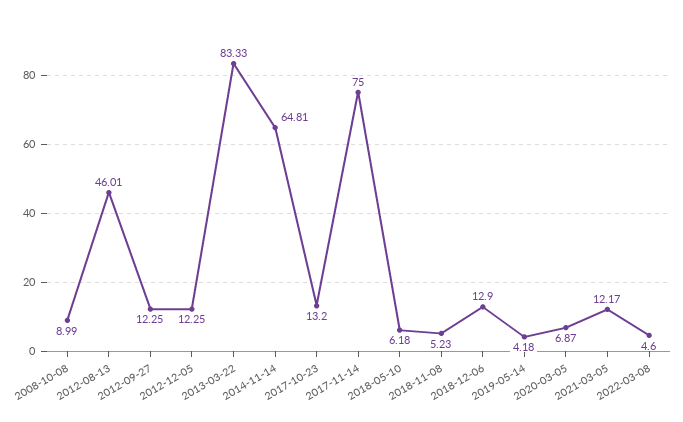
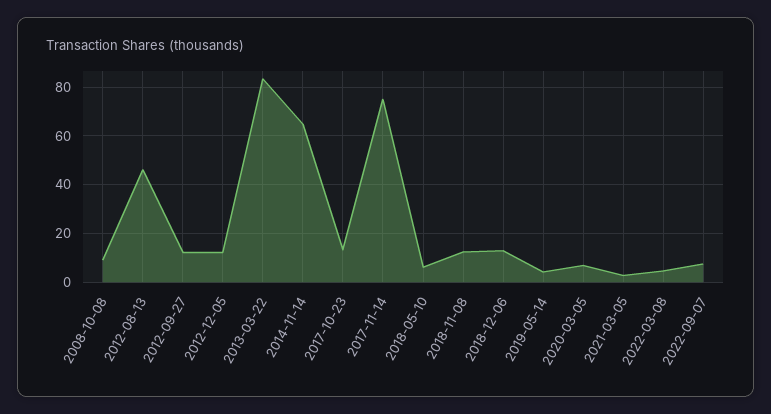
2018-11-08: 5.23 -> 12.5
2021-03-05: 12.17 -> 2.5
2022-09-07: none -> 7.5

